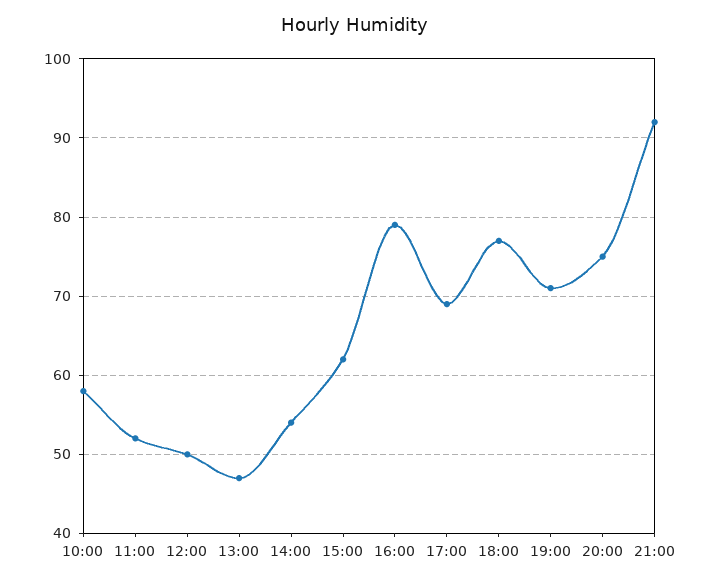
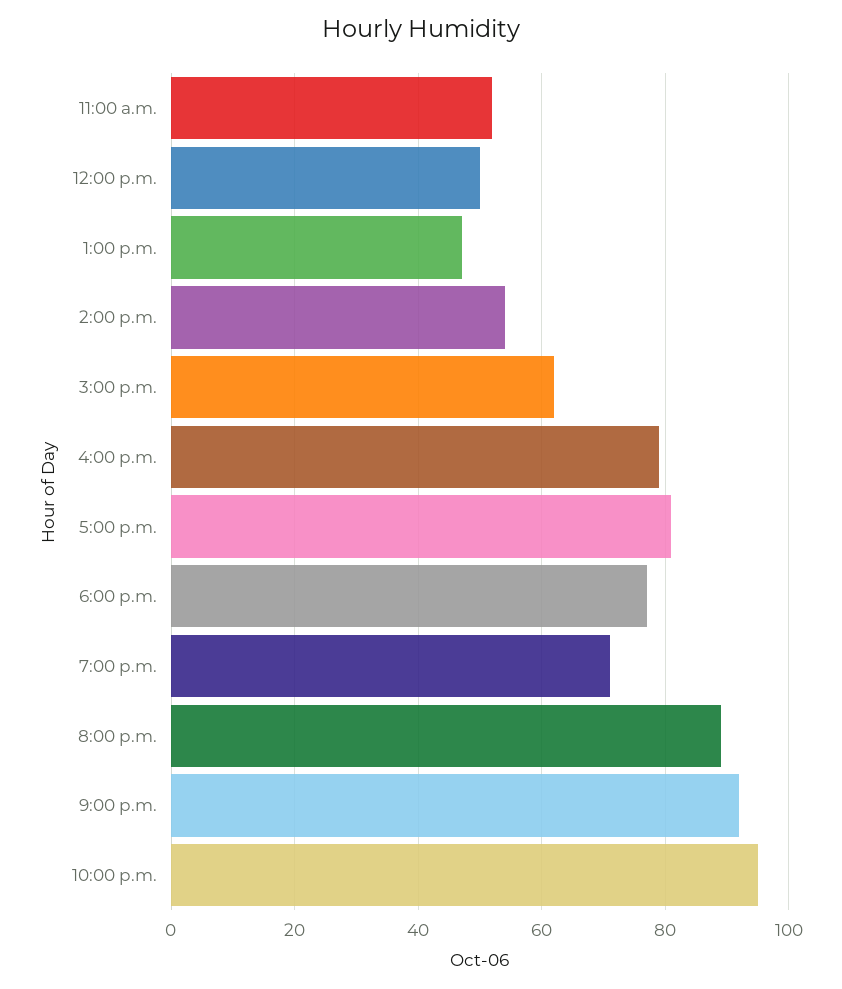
10:00: 58 -> none
17:00: 69 -> 80
20:00: 75 -> 90
10:00 p.m.: none -> 95

